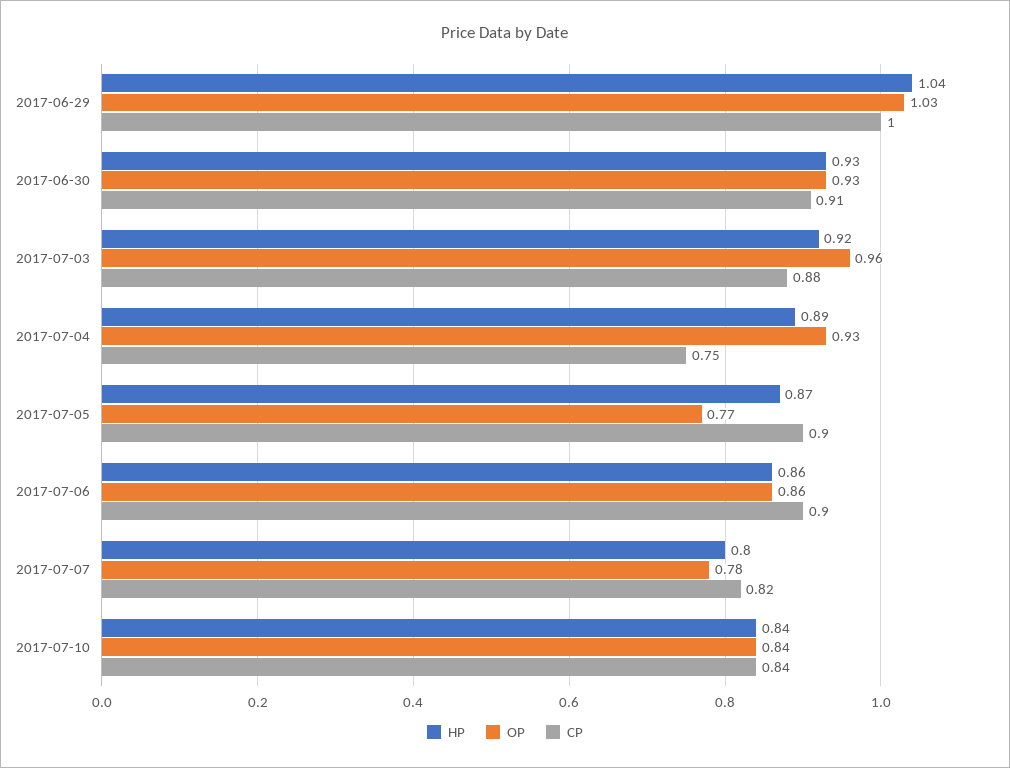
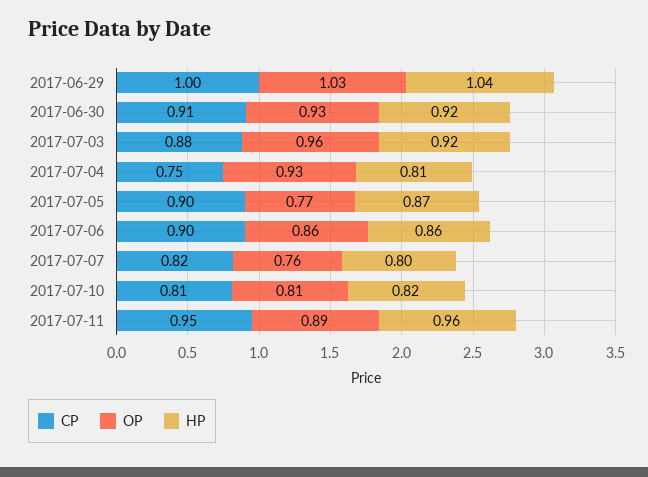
HP, 2017-06-30: 0.93 -> 0.92
HP, 2017-07-04: 0.89 -> 0.81
OP, 2017-07-07: 0.78 -> 0.76
HP, 2017-07-10: 0.84 -> 0.82
OP, 2017-07-10: 0.84 -> 0.81
CP, 2017-07-10: 0.84 -> 0.81
CP, 2017-07-11: none -> 0.95
OP, 2017-07-11: none -> 0.89
HP, 2017-07-11: none -> 0.96

